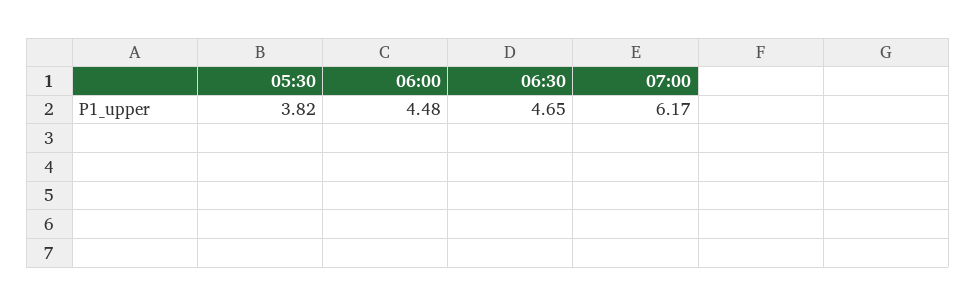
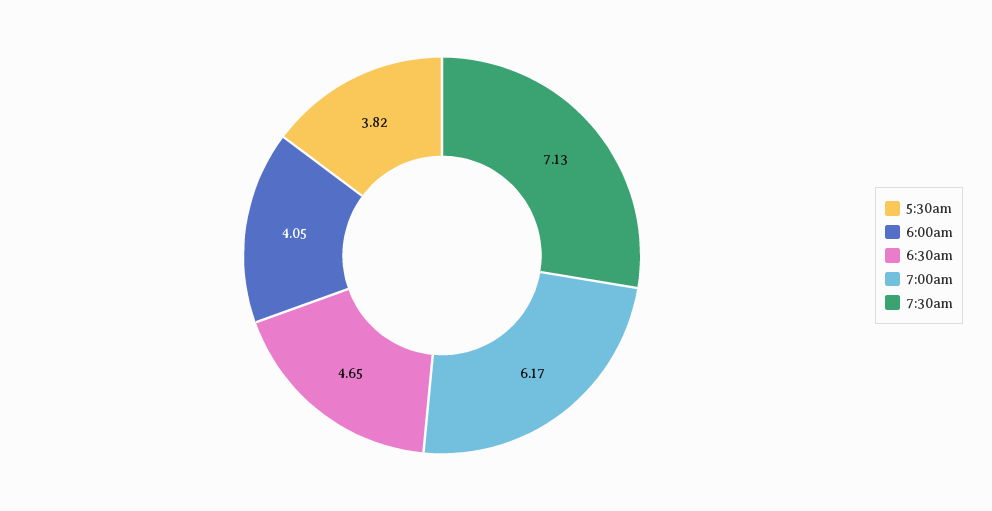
06:00: 4.48 -> 4.05
7:30am: none -> 7.13

